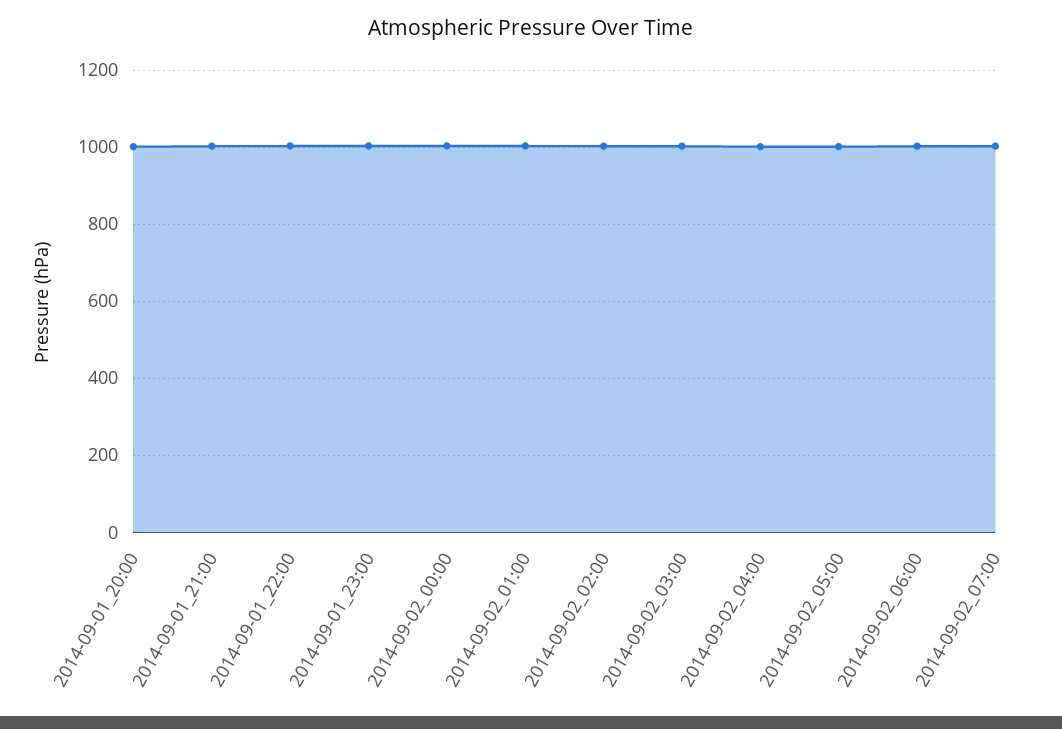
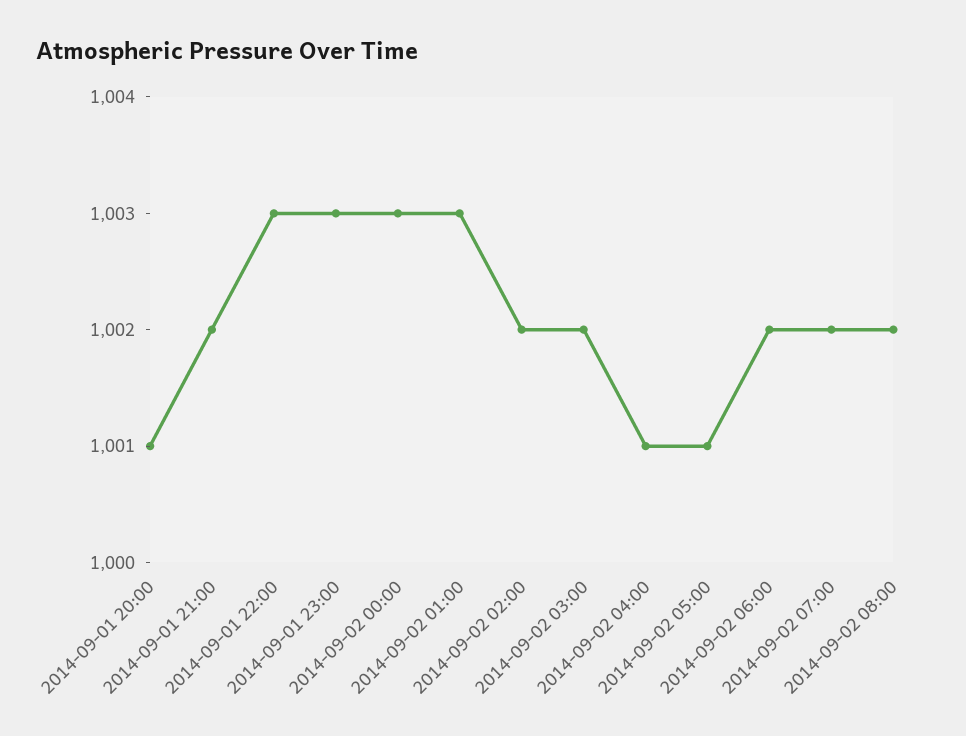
2014-09-02 08:00: none -> 1002

